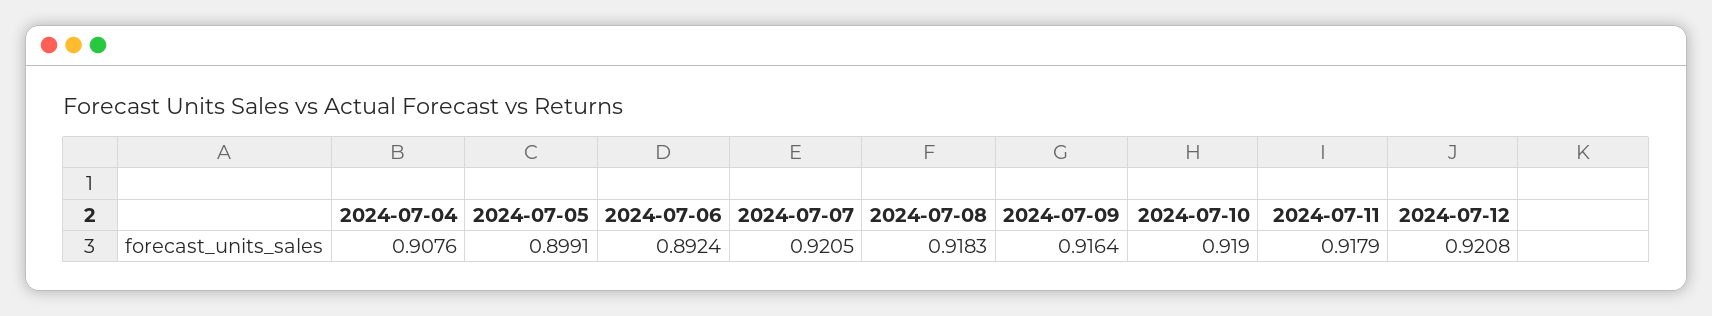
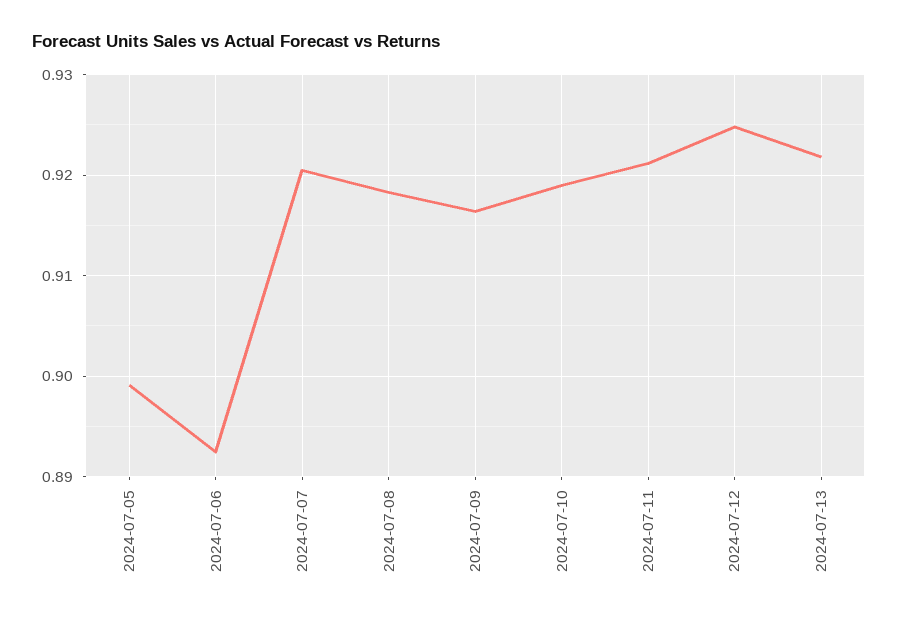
2024-07-04: 0.9076 -> none
2024-07-11: 0.9179 -> 0.921
2024-07-12: 0.9208 -> 0.925
2024-07-13: none -> 0.922

